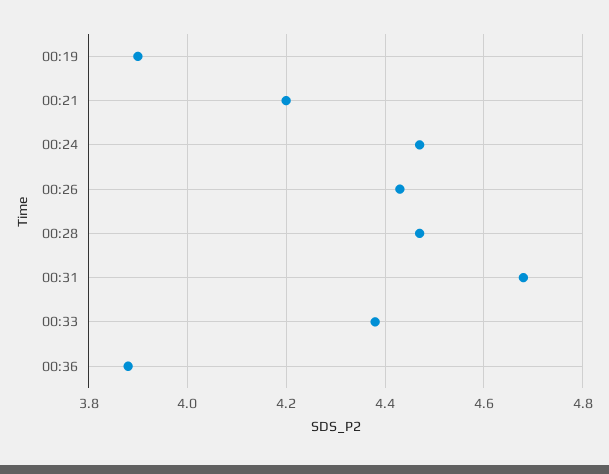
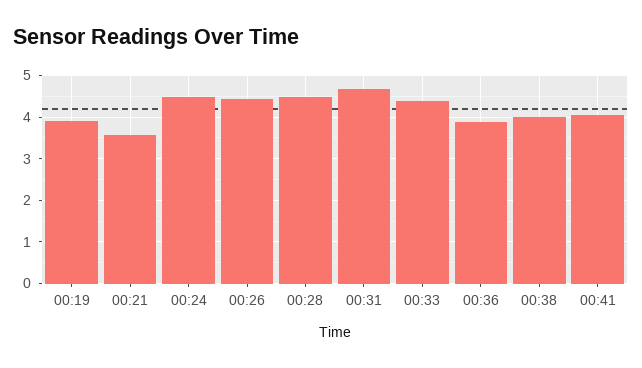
00:21: 4.2 -> 3.6
00:38: none -> 4
00:41: none -> 4

